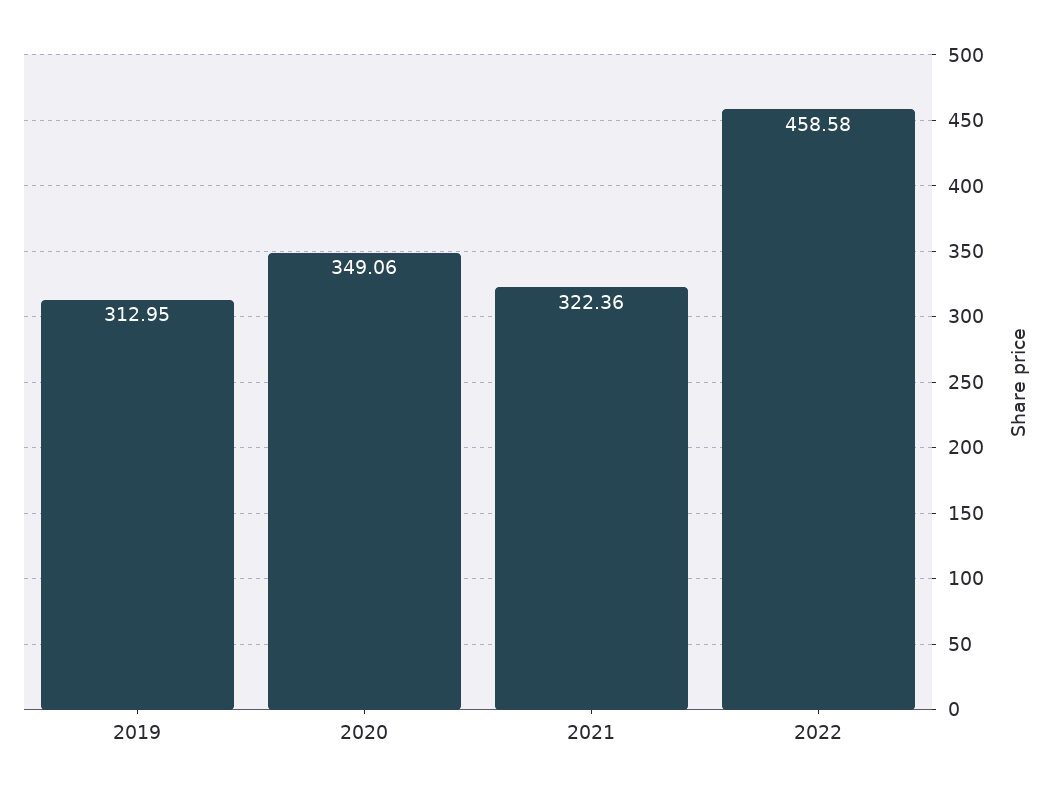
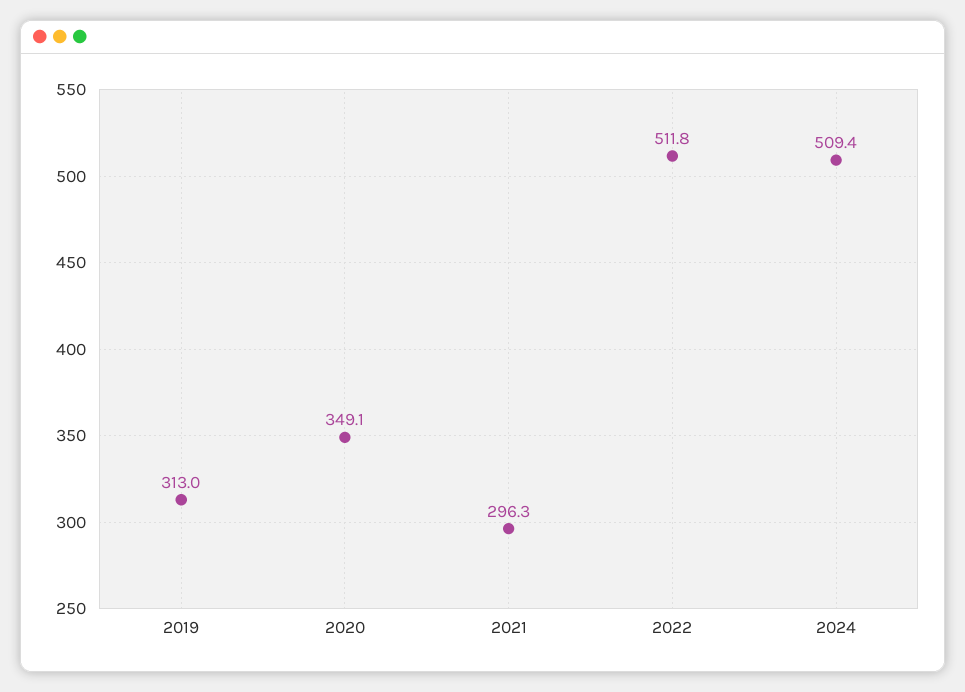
2021: 322.36 -> 296.3
2022: 458.58 -> 511.8
2024: none -> 509.4

